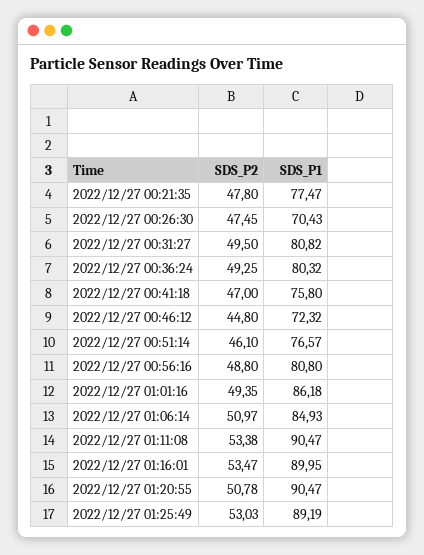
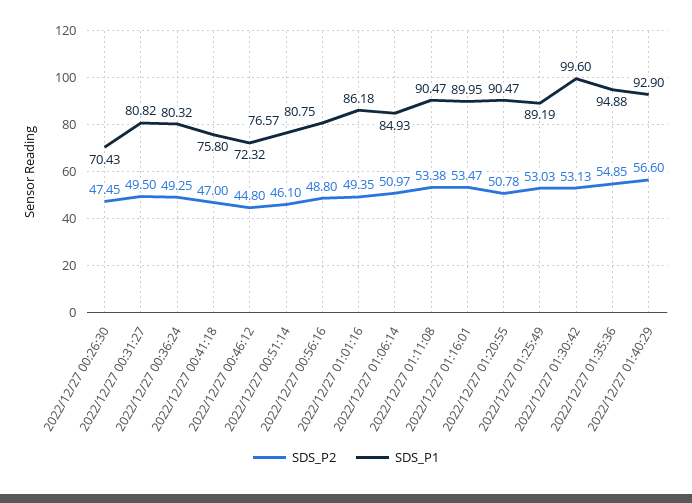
SDS_P2, 2022/12/27 00:21:35: 47.8 -> none
SDS_P1, 2022/12/27 00:21:35: 77.47 -> none
SDS_P1, 2022/12/27 00:56:16: 80.8 -> 80.75
SDS_P2, 2022/12/27 01:30:42: none -> 53.13
SDS_P1, 2022/12/27 01:30:42: none -> 99.6
SDS_P2, 2022/12/27 01:35:36: none -> 54.85
SDS_P1, 2022/12/27 01:35:36: none -> 94.88
SDS_P2, 2022/12/27 01:40:29: none -> 56.6
SDS_P1, 2022/12/27 01:40:29: none -> 92.9

